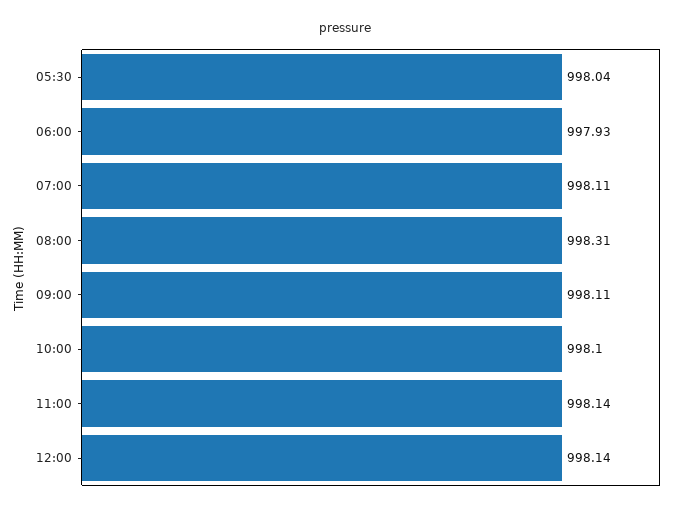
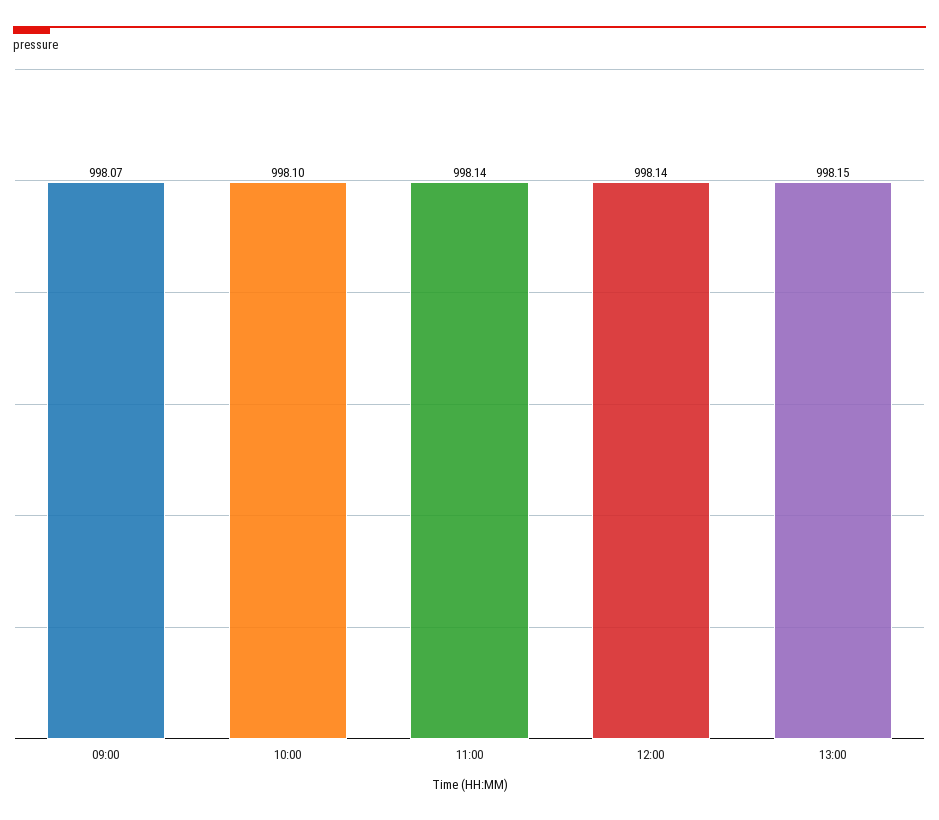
05:30: 998.04 -> none
06:00: 997.93 -> none
07:00: 998.11 -> none
08:00: 998.31 -> none
09:00: 998.11 -> 998.07
13:00: none -> 998.15

